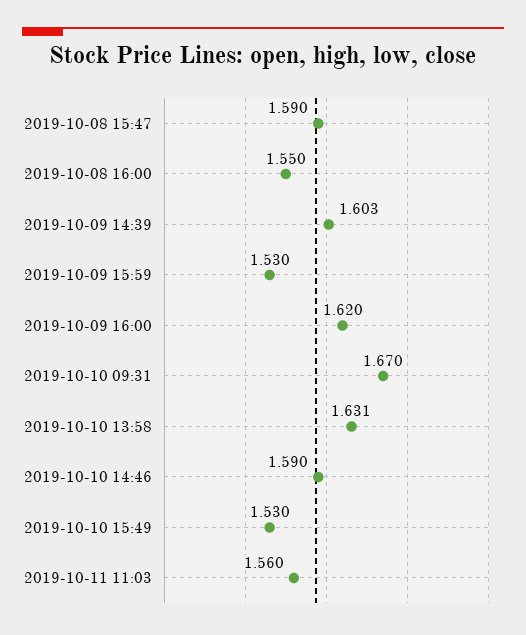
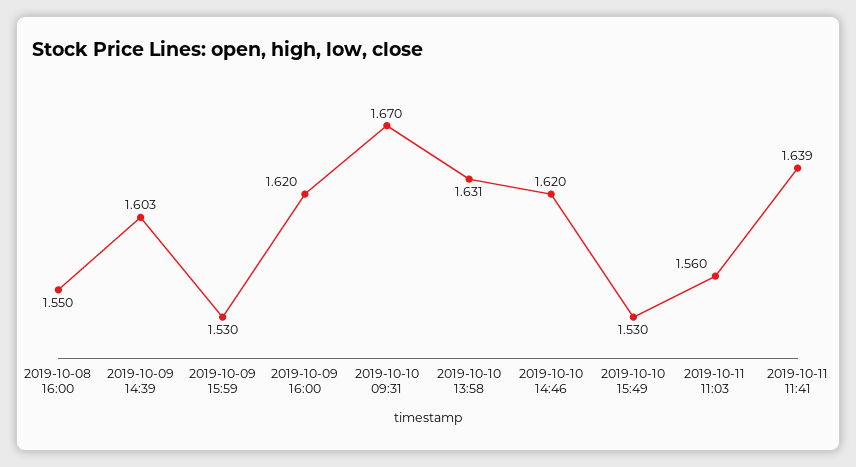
2019-10-08 15:47: 1.59 -> none
2019-10-10 14:46: 1.59 -> 1.62
2019-10-11 11:41: none -> 1.639

